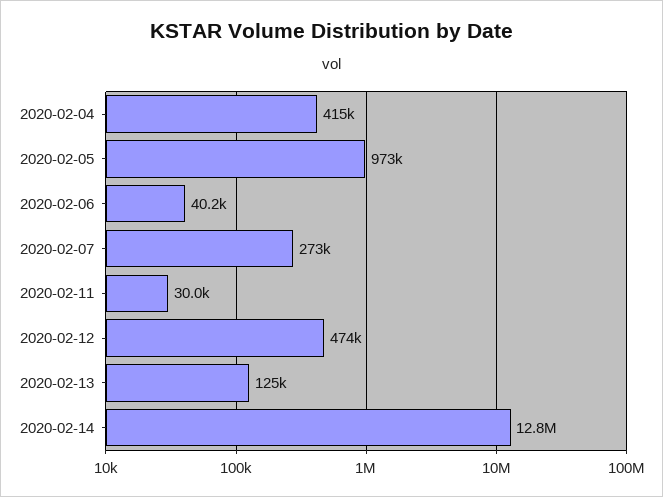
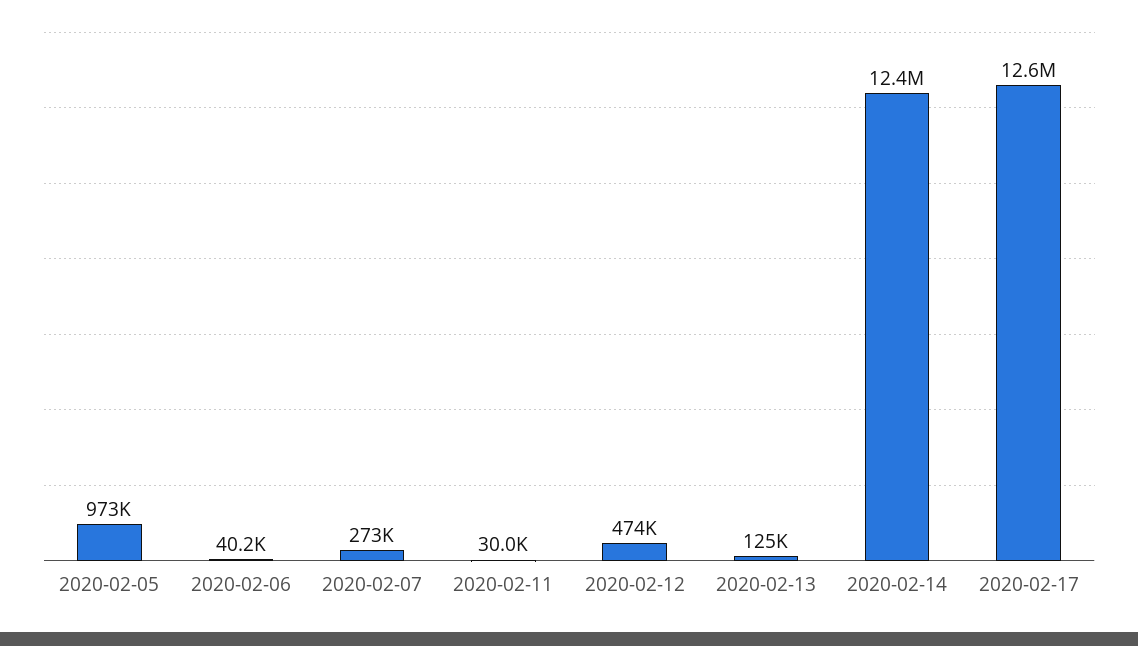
2020-02-04: 415000 -> none
2020-02-14: 12800000 -> 12400000
2020-02-17: none -> 12600000

